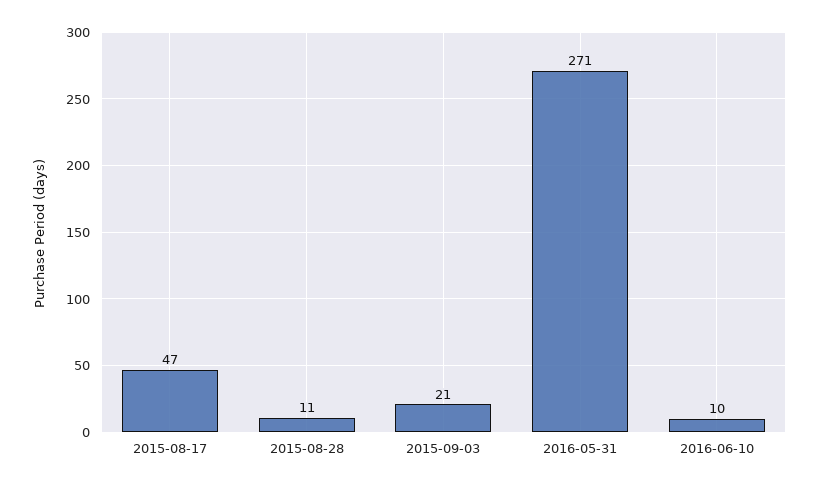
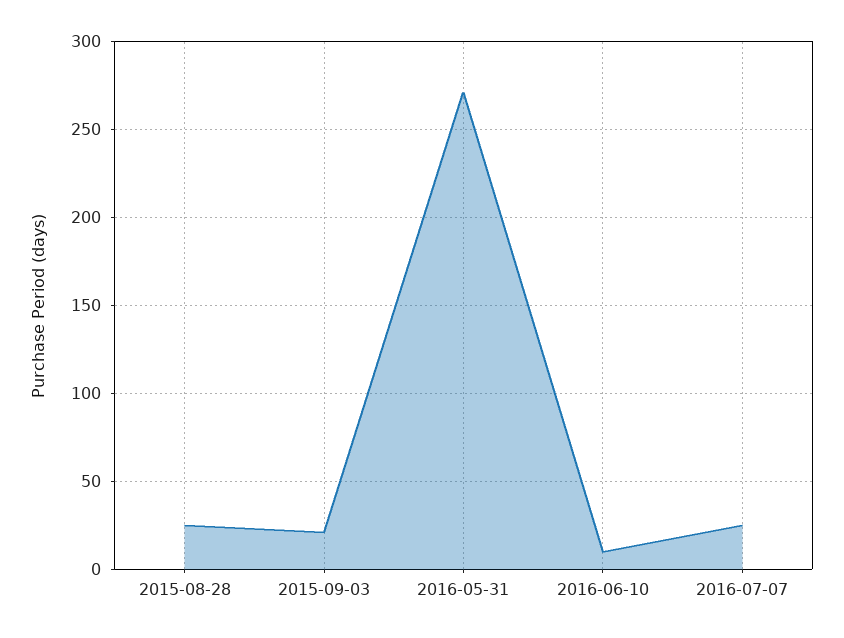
2015-08-17: 47 -> none
2015-08-28: 11 -> 25
2016-07-07: none -> 25

